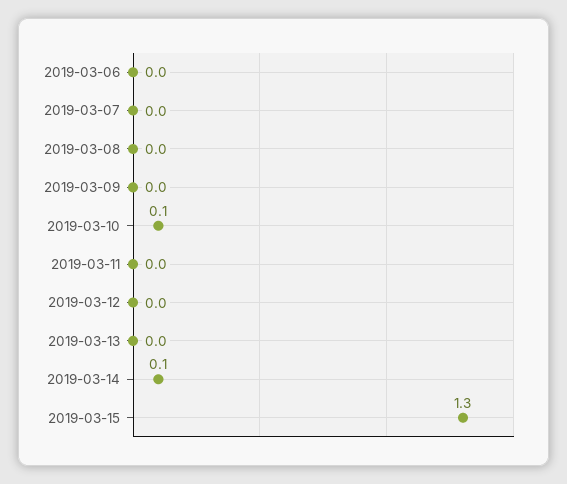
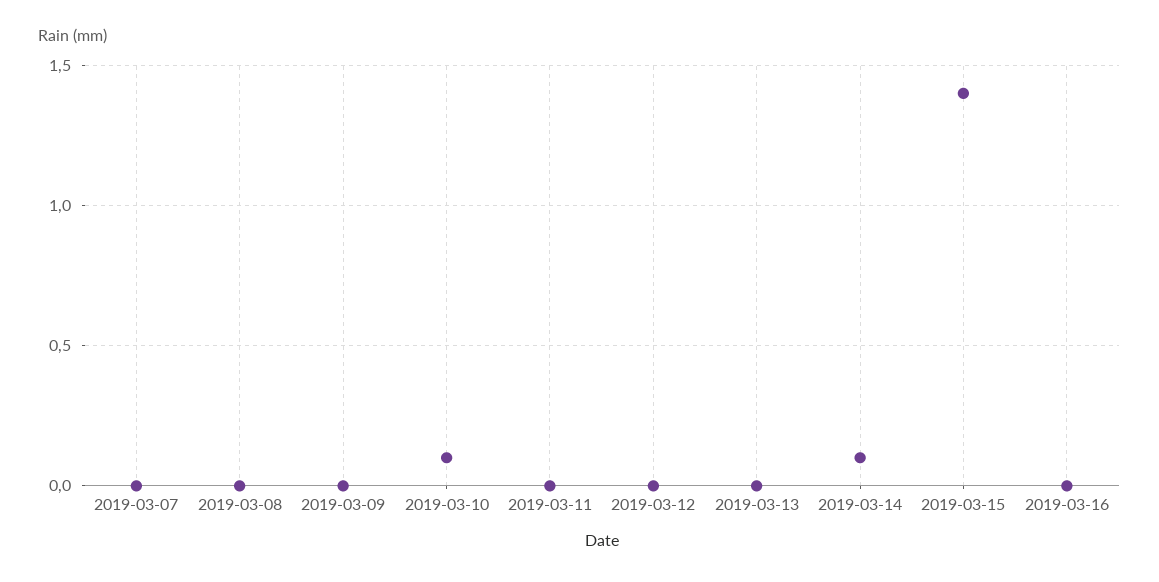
2019-03-06: 0 -> none
2019-03-15: 1.3 -> 1.4
2019-03-16: none -> 0

